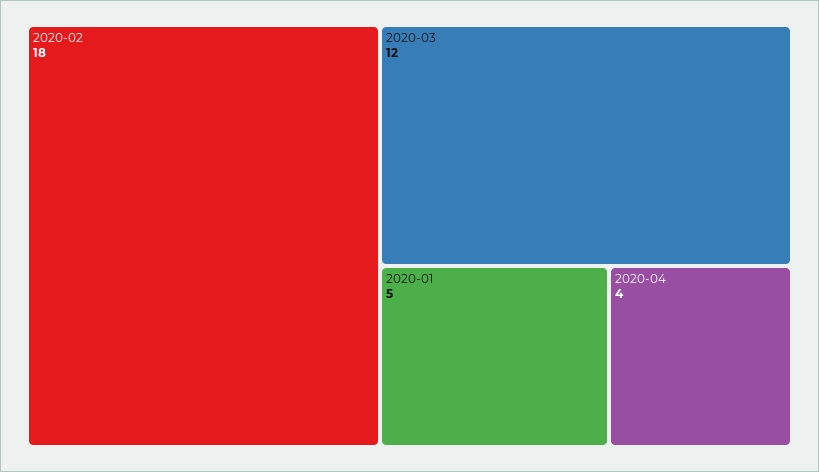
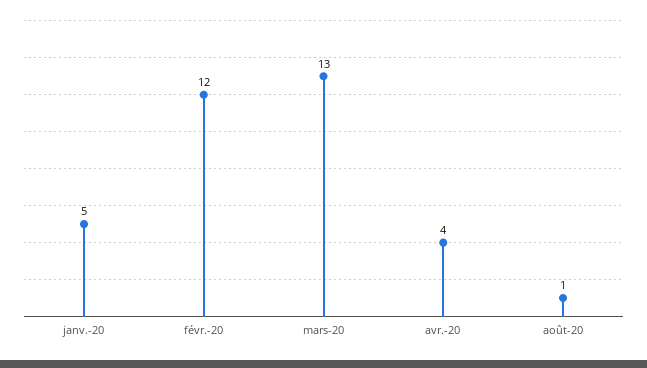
2020-02: 18 -> 12
2020-03: 12 -> 13
août-20: none -> 1

